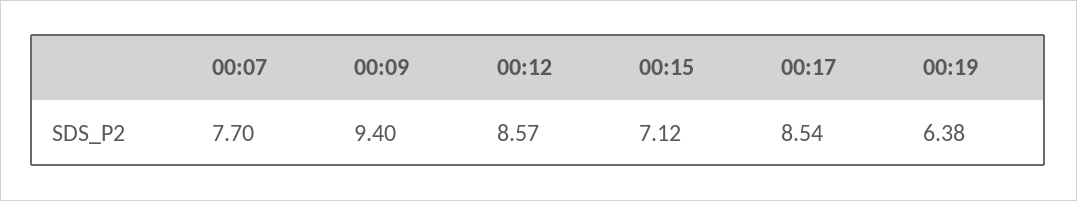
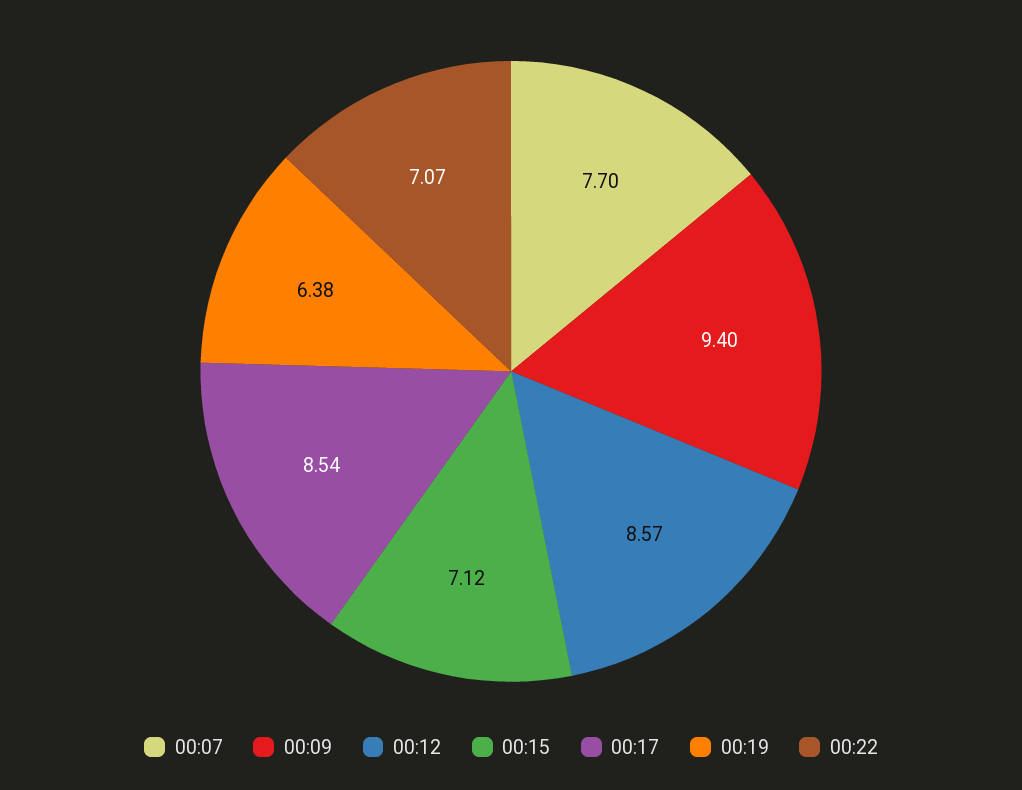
00:22: none -> 7.07

